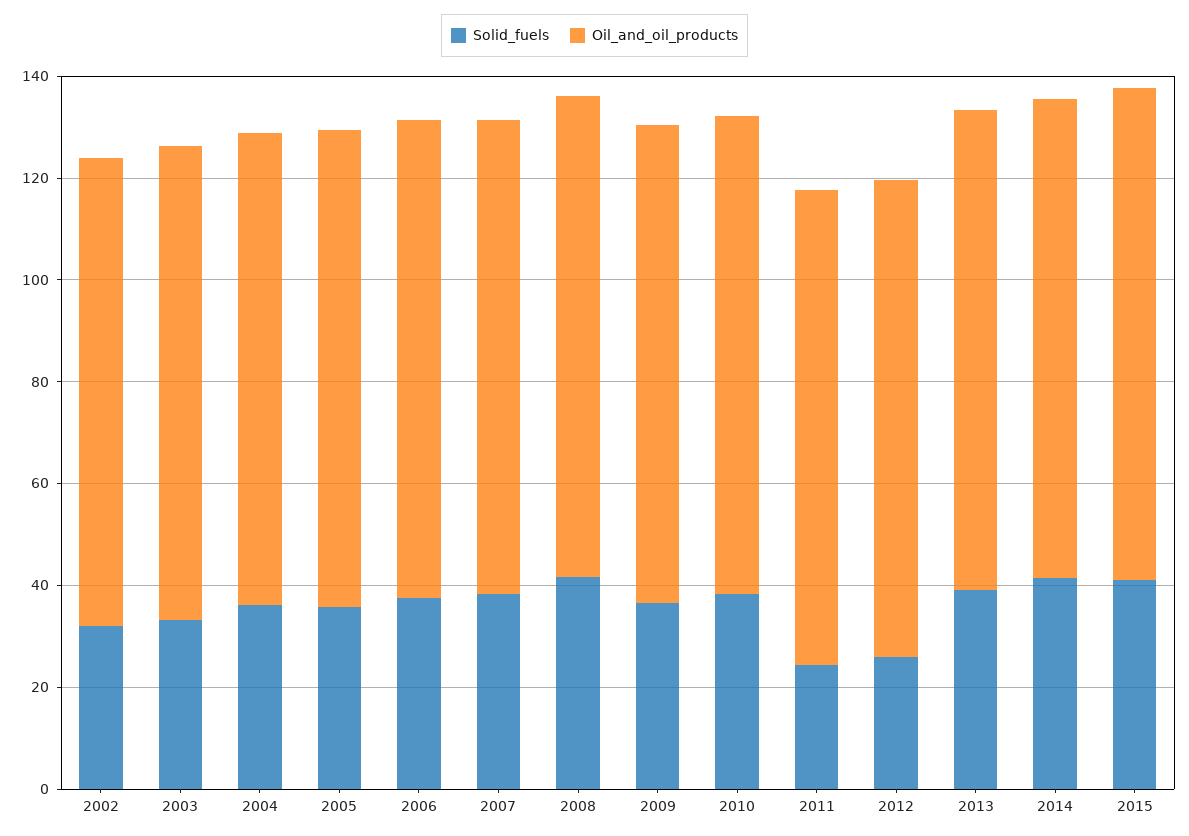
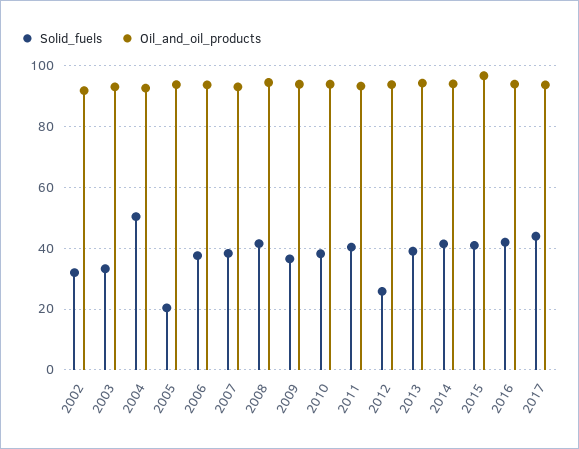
Solid_fuels, 2004: 35 -> 50
Solid_fuels, 2005: 35 -> 20
Solid_fuels, 2011: 25 -> 40
Solid_fuels, 2016: none -> 42
Oil_and_oil_products, 2016: none -> 94
Solid_fuels, 2017: none -> 44
Oil_and_oil_products, 2017: none -> 94

